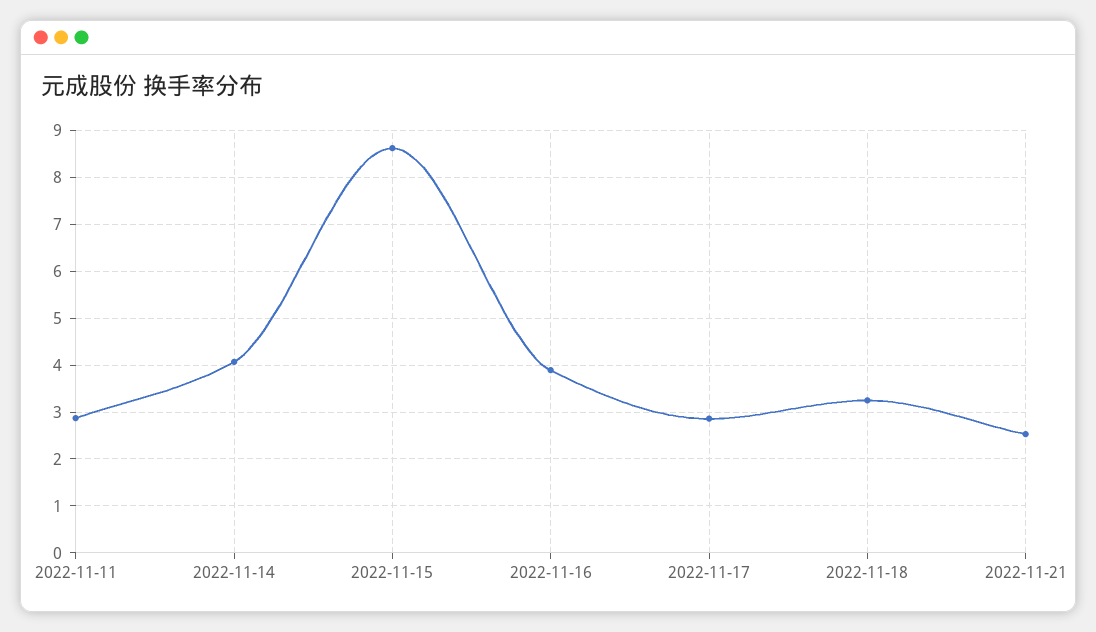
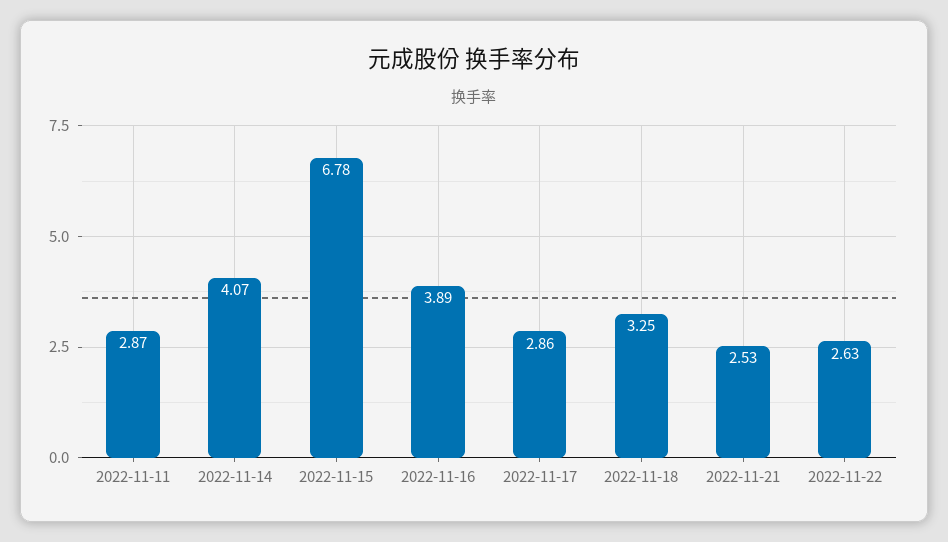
2022-11-15: 8.6 -> 6.78
2022-11-22: none -> 2.63

